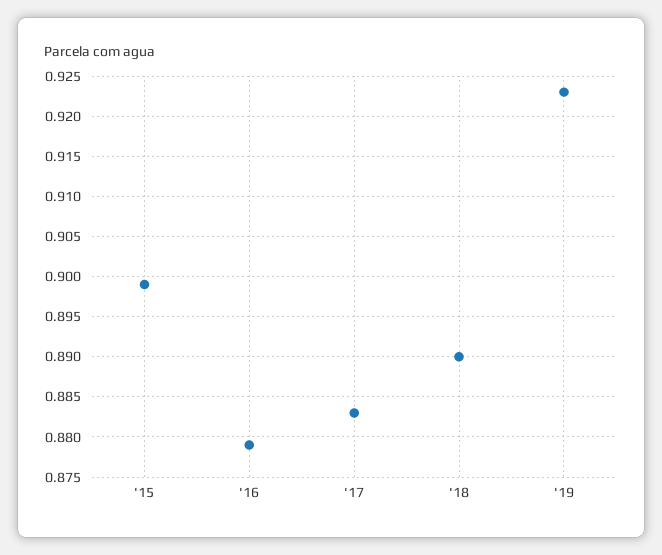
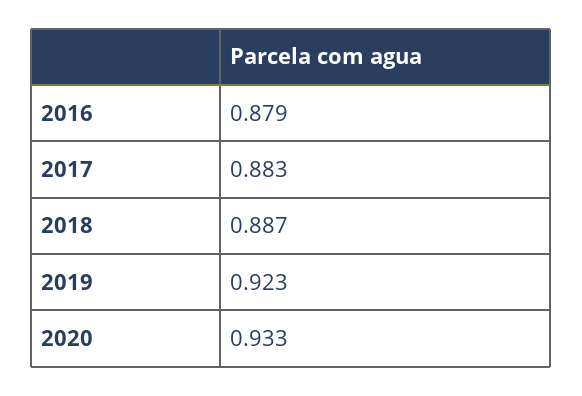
'15: 0.899 -> none
'18: 0.89 -> 0.887
2020: none -> 0.933

